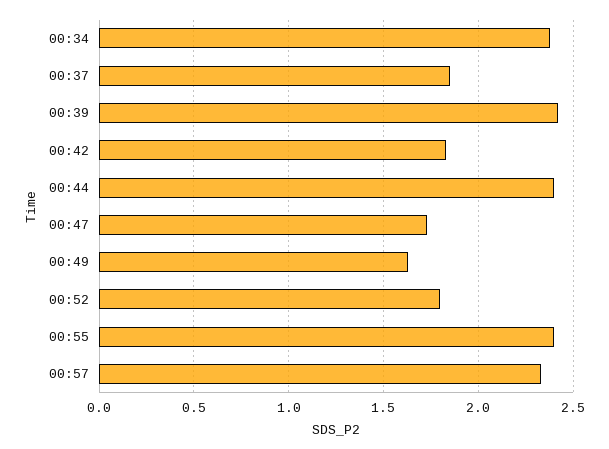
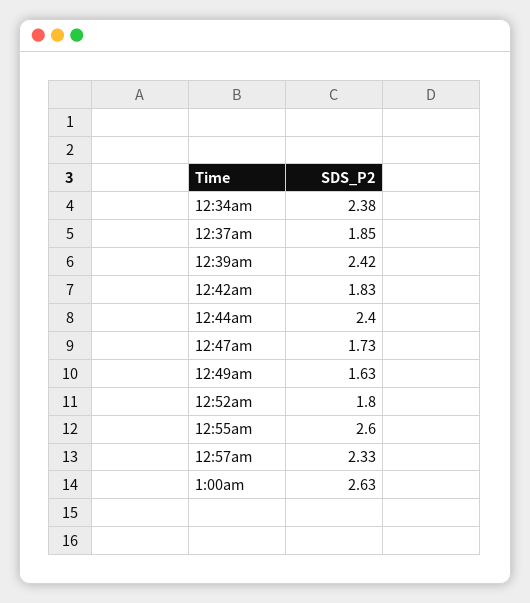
00:55: 2.4 -> 2.6
1:00am: none -> 2.63

